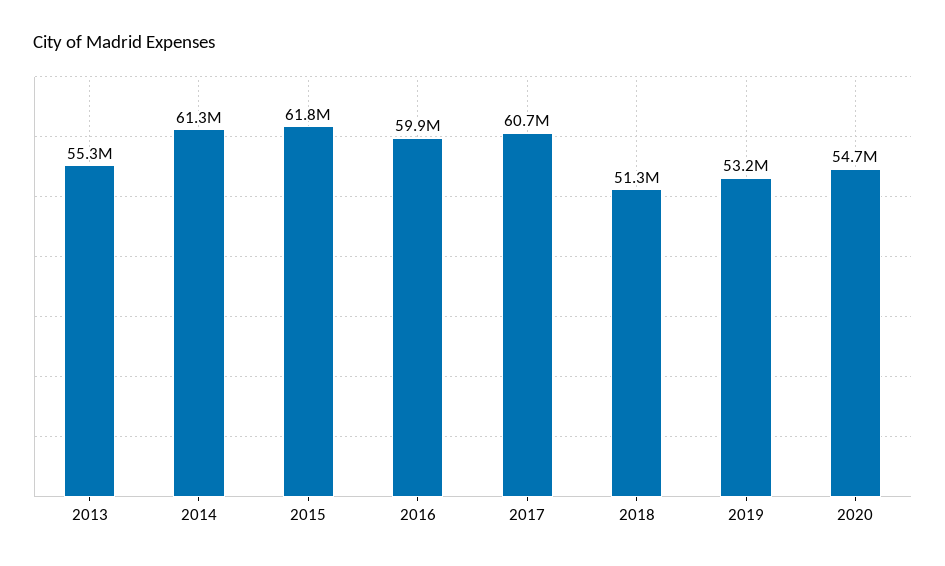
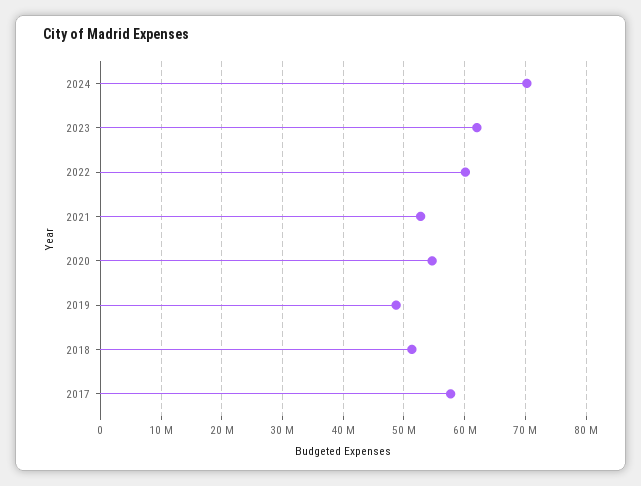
2013: 55300000 -> none
2014: 61300000 -> none
2015: 61800000 -> none
2016: 59900000 -> none
2017: 60700000 -> 58000000
2019: 53200000 -> 49000000
2024: none -> 70000000
2023: none -> 62000000
2022: none -> 60000000
2021: none -> 53000000

